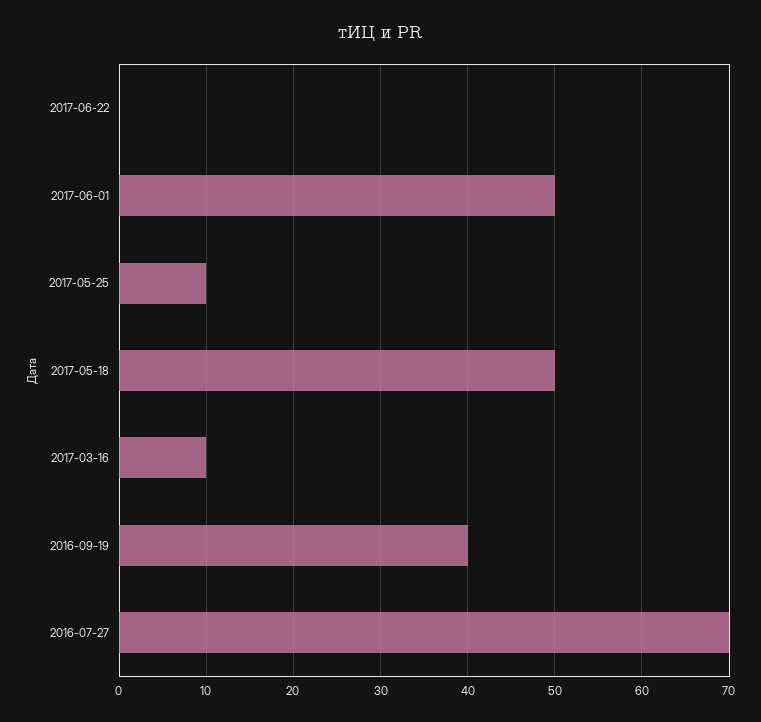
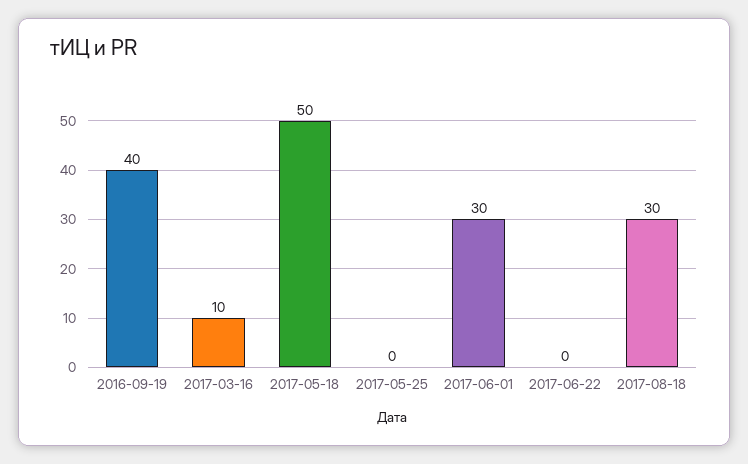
2017-06-01: 50 -> 30
2017-05-25: 10 -> 0
2016-07-27: 70 -> none
2017-08-18: none -> 30

